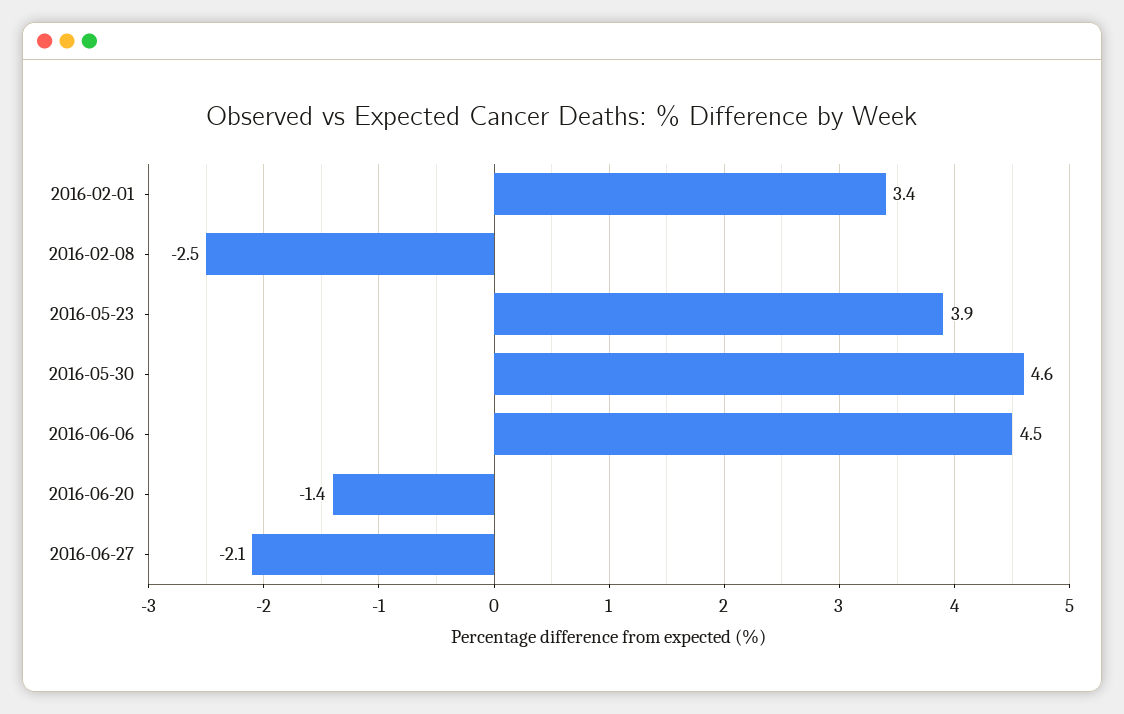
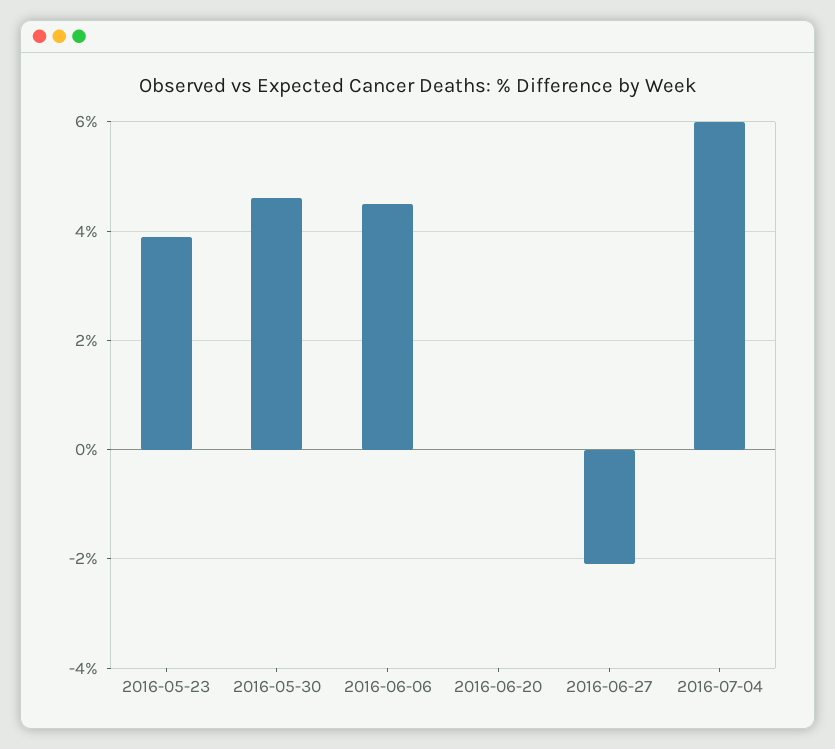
2016-02-01: 3.4 -> none
2016-02-08: -2.5 -> none
2016-06-20: -1.4 -> 0
2016-07-04: none -> 6

